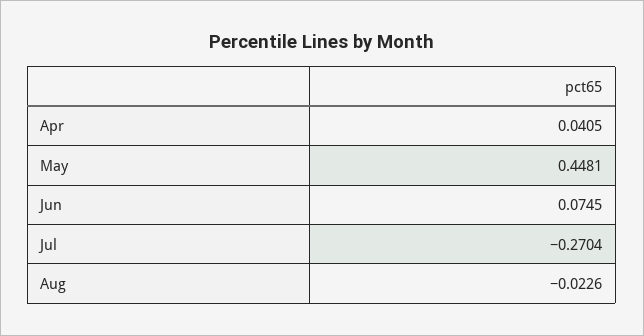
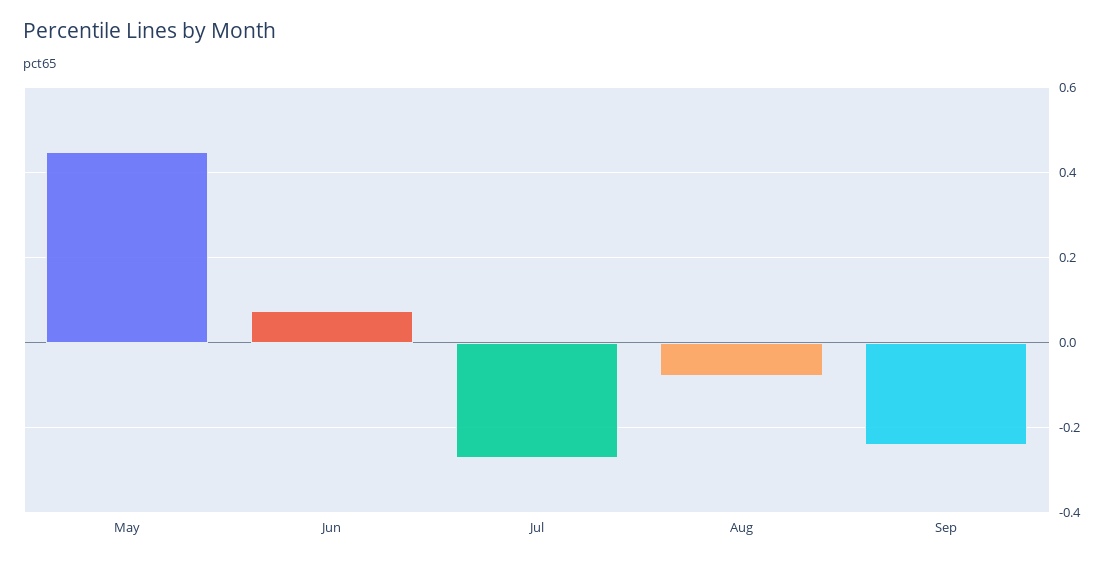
Apr: 0.0405 -> none
Aug: -0.0226 -> -0.08
Sep: none -> -0.24

